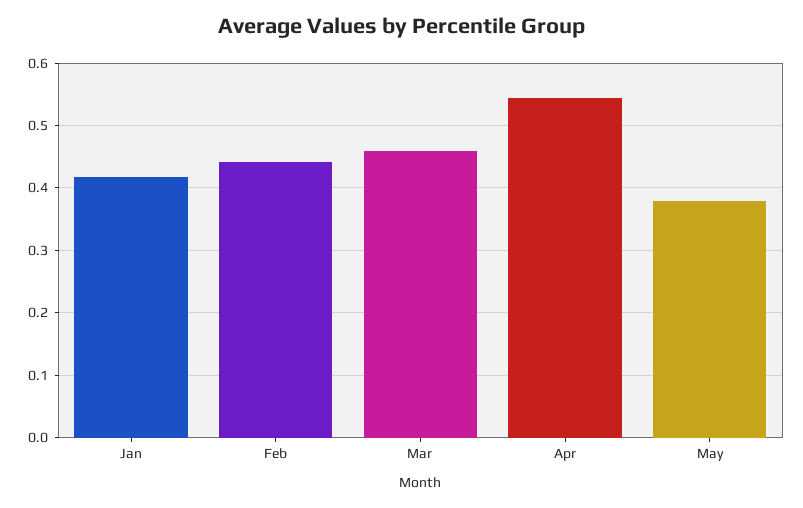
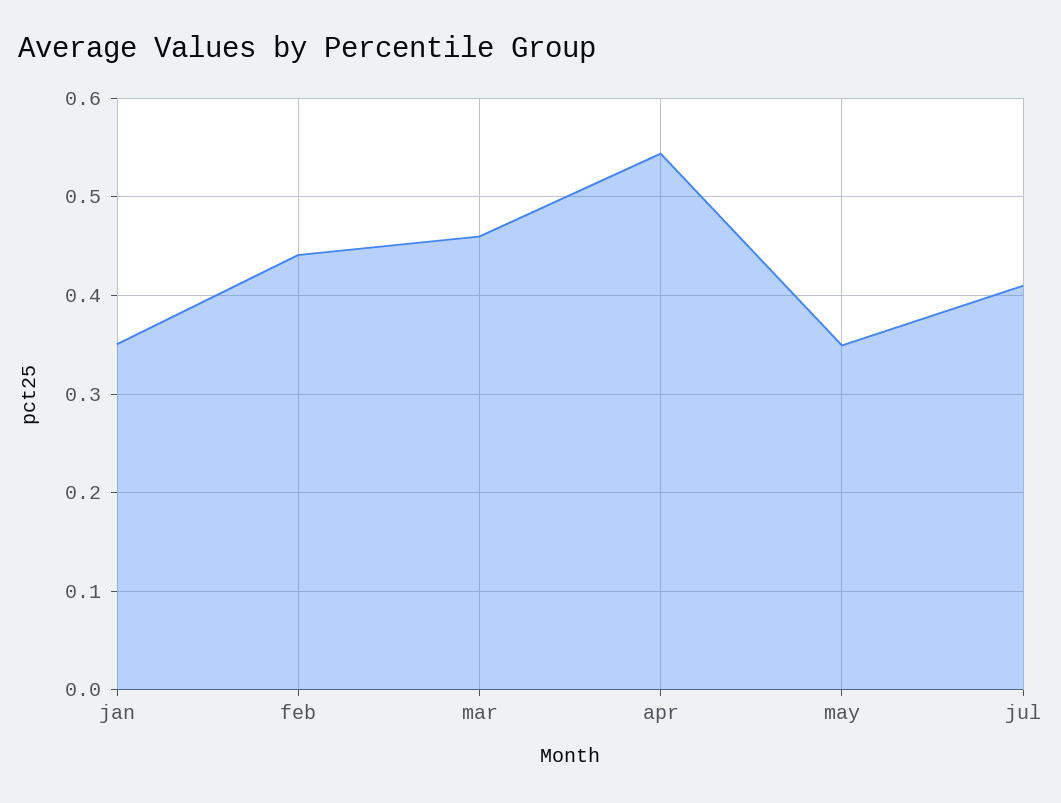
Jan: 0.42 -> 0.35
May: 0.38 -> 0.35
jul: none -> 0.41

